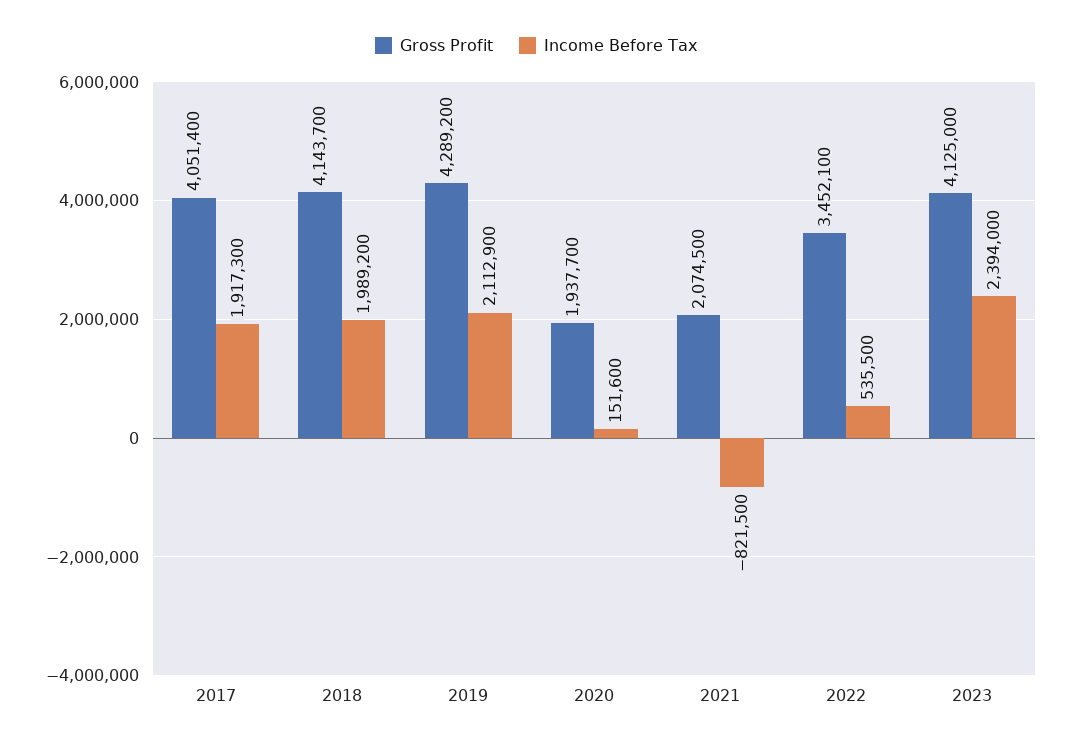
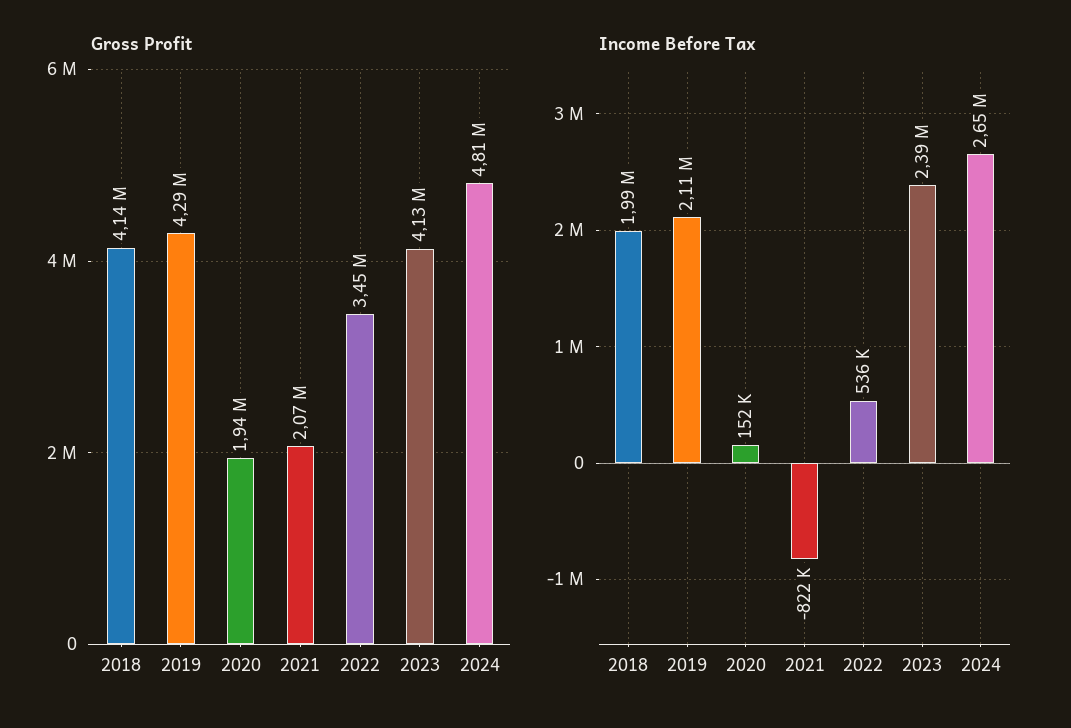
Gross Profit, 2017: 4051400 -> none
Income Before Tax, 2017: 1917300 -> none
Gross Profit, 2024: none -> 4810000
Income Before Tax, 2024: none -> 2650000

